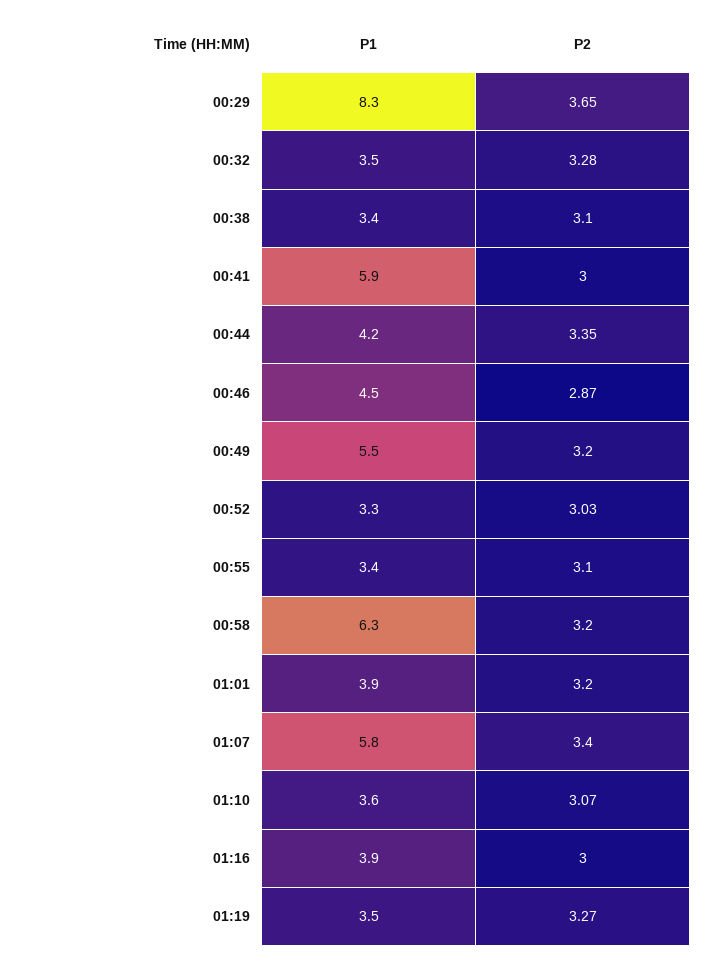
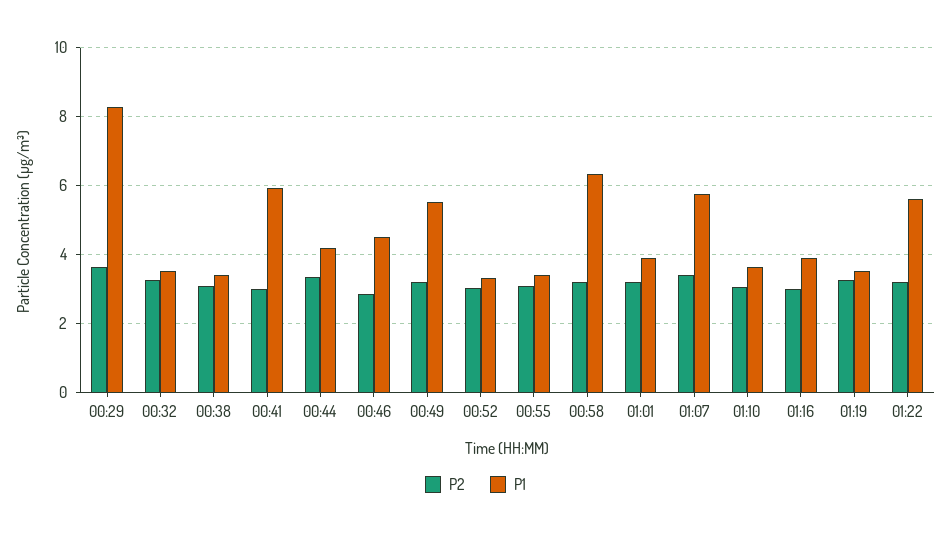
P2, 01:22: none -> 3.2
P1, 01:22: none -> 5.6

